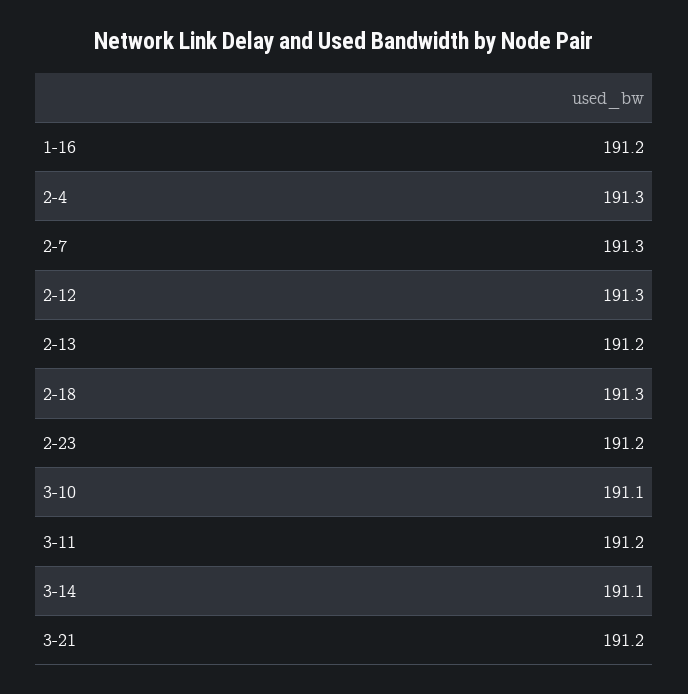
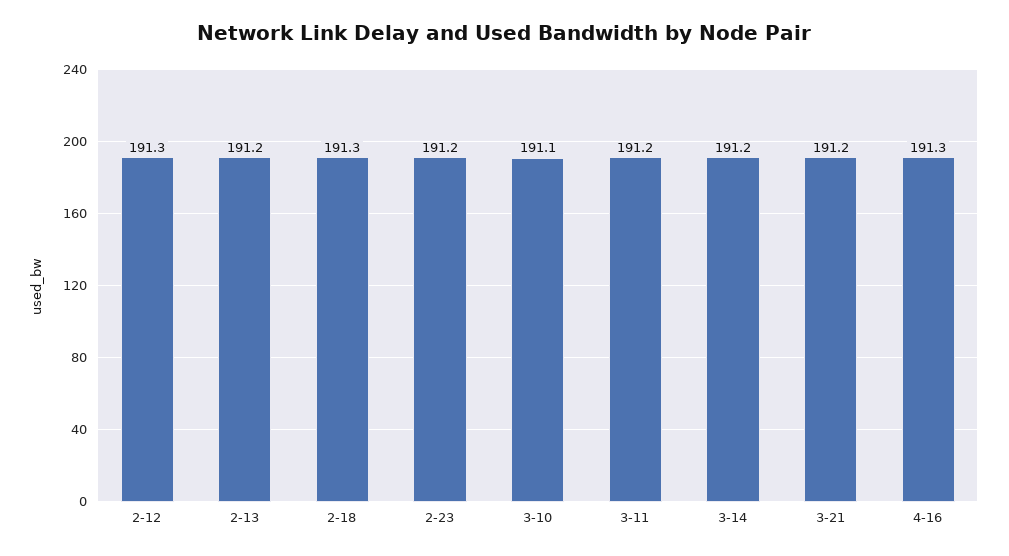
1-16: 191.2 -> none
2-4: 191.3 -> none
2-7: 191.3 -> none
3-14: 191.1 -> 191.2
4-16: none -> 191.3

